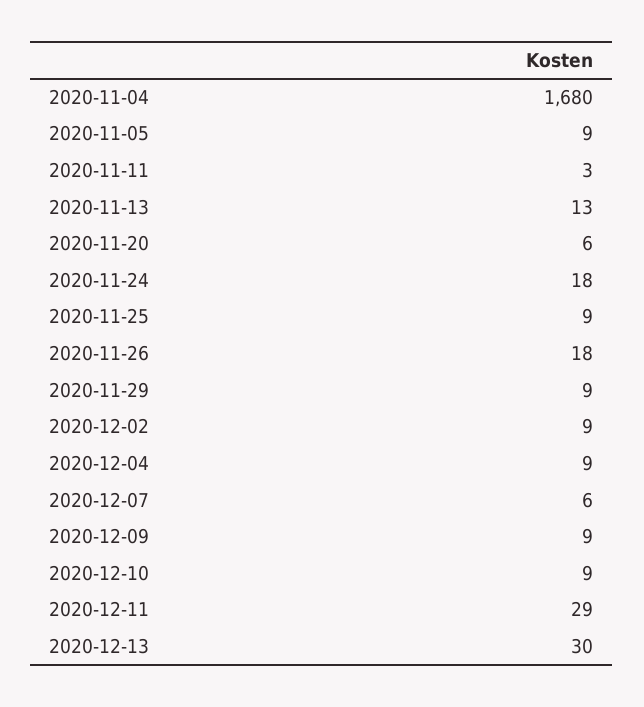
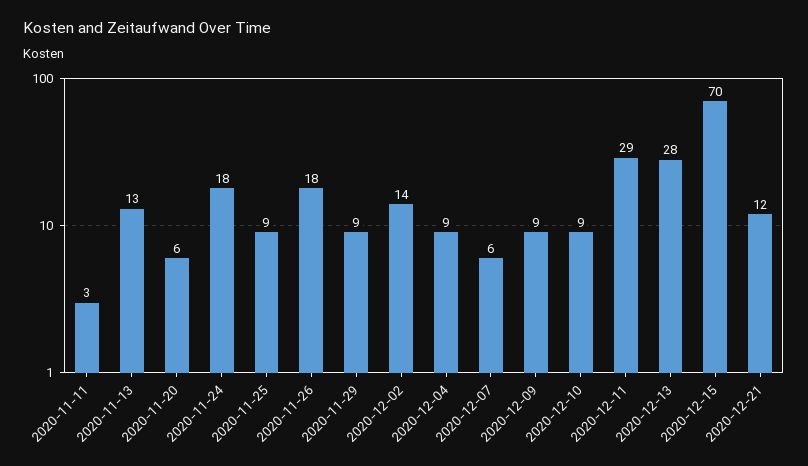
2020-11-04: 1680 -> none
2020-11-05: 9 -> none
2020-12-02: 9 -> 14
2020-12-13: 30 -> 28
2020-12-15: none -> 70
2020-12-21: none -> 12

